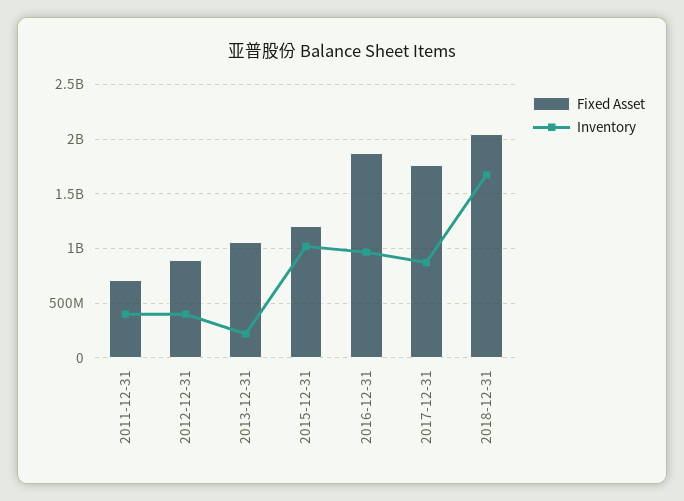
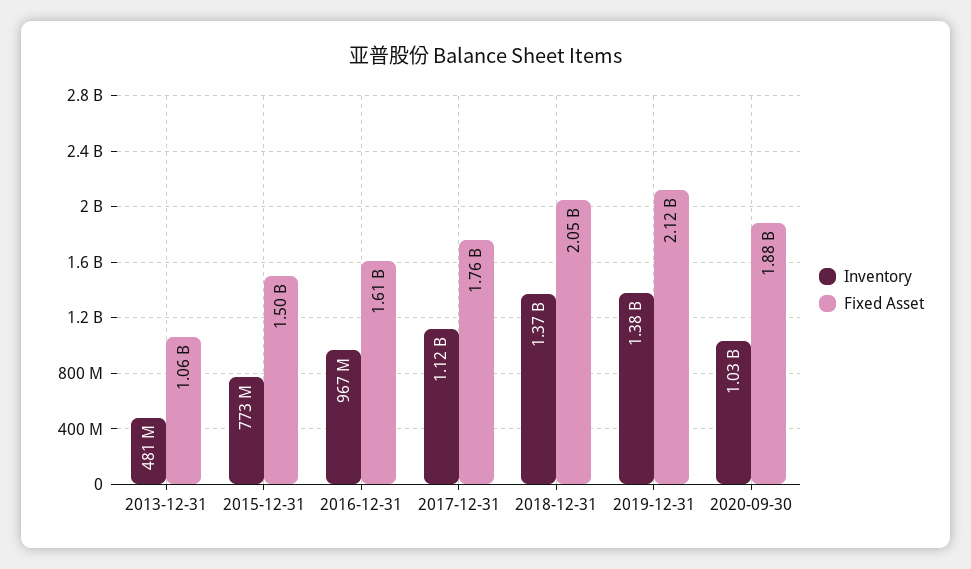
Fixed Asset, 2011-12-31: 700000000 -> none
Inventory, 2011-12-31: 400000000 -> none
Fixed Asset, 2012-12-31: 900000000 -> none
Inventory, 2012-12-31: 400000000 -> none
Inventory, 2013-12-31: 200000000 -> 481000000
Fixed Asset, 2015-12-31: 1200000000 -> 1500000000
Inventory, 2015-12-31: 1000000000 -> 773000000
Fixed Asset, 2016-12-31: 1900000000 -> 1610000000
Inventory, 2017-12-31: 900000000 -> 1120000000
Inventory, 2018-12-31: 1700000000 -> 1370000000
Inventory, 2019-12-31: none -> 1380000000
Fixed Asset, 2019-12-31: none -> 2120000000
Inventory, 2020-09-30: none -> 1030000000
Fixed Asset, 2020-09-30: none -> 1880000000

